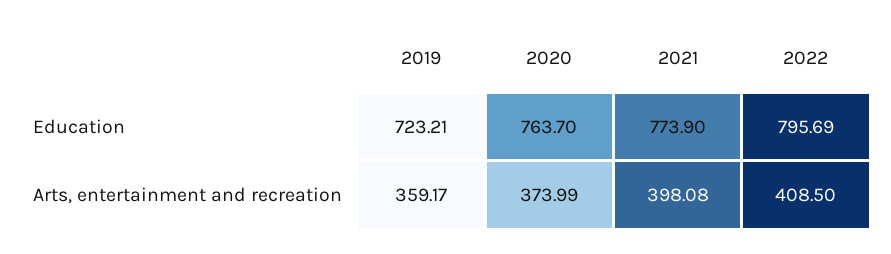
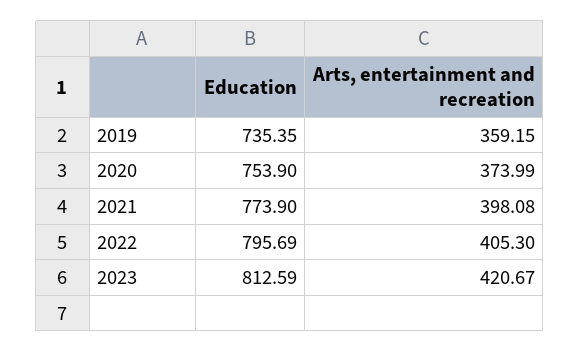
2019, Education: 723.21 -> 735.35
2020, Education: 763.7 -> 753.9
2019, Arts, entertainment and recreation: 359.17 -> 359.15
2022, Arts, entertainment and recreation: 408.5 -> 405.3
2023, Education: none -> 812.59
2023, Arts, entertainment and recreation: none -> 420.67

